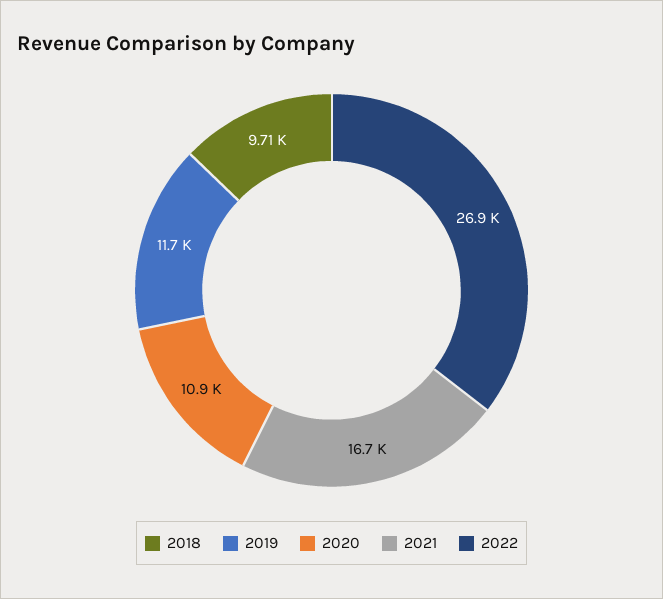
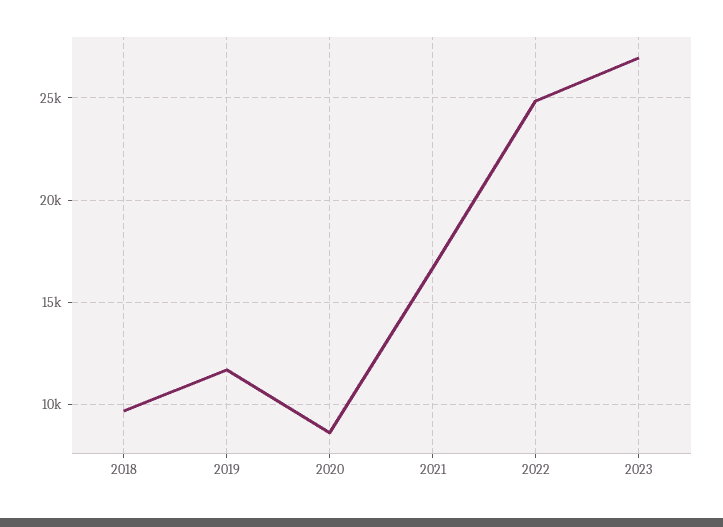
2020: 10900 -> 8500
2022: 26900 -> 25000
2023: none -> 27000

